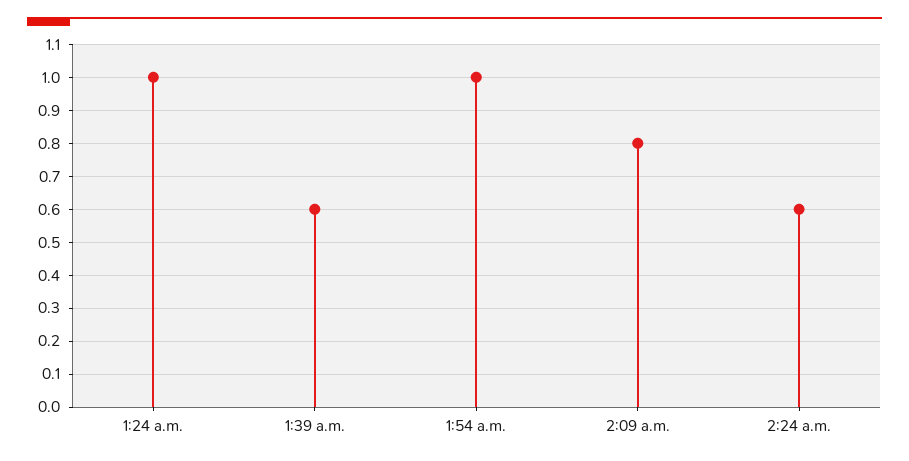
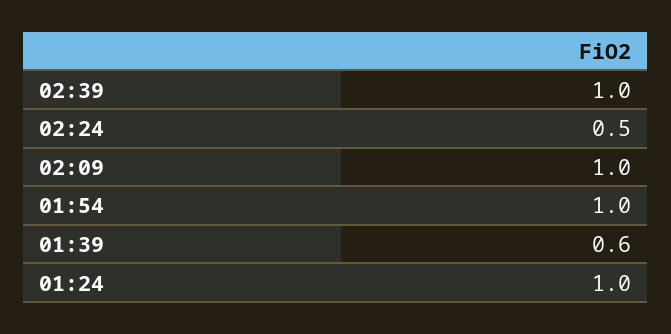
2:09 a.m.: 0.8 -> 1
2:24 a.m.: 0.6 -> 0.5
02:39: none -> 1

